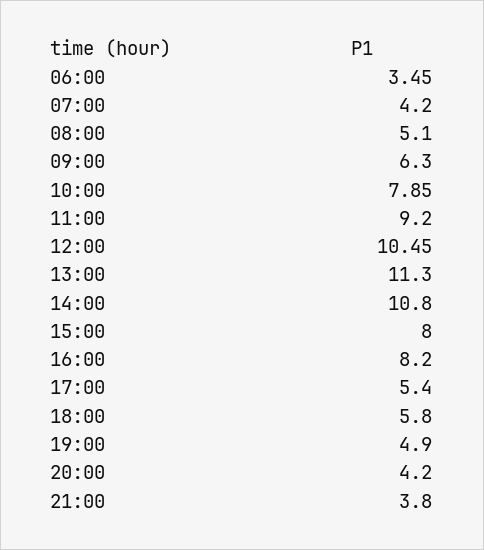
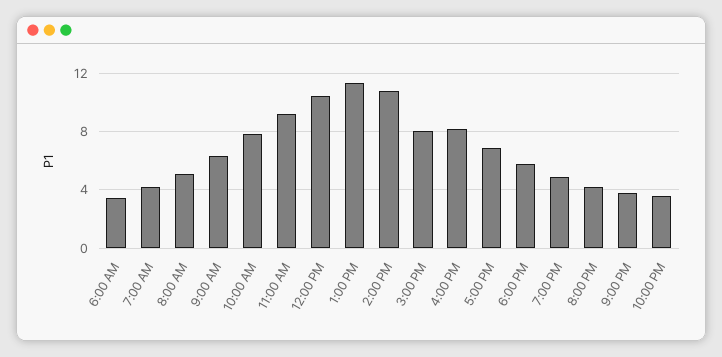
17:00: 5.4 -> 7
10:00 PM: none -> 3.5

